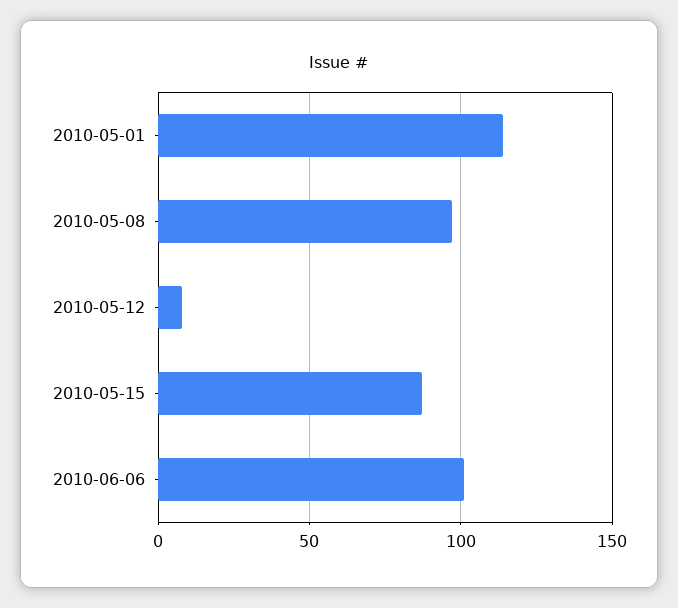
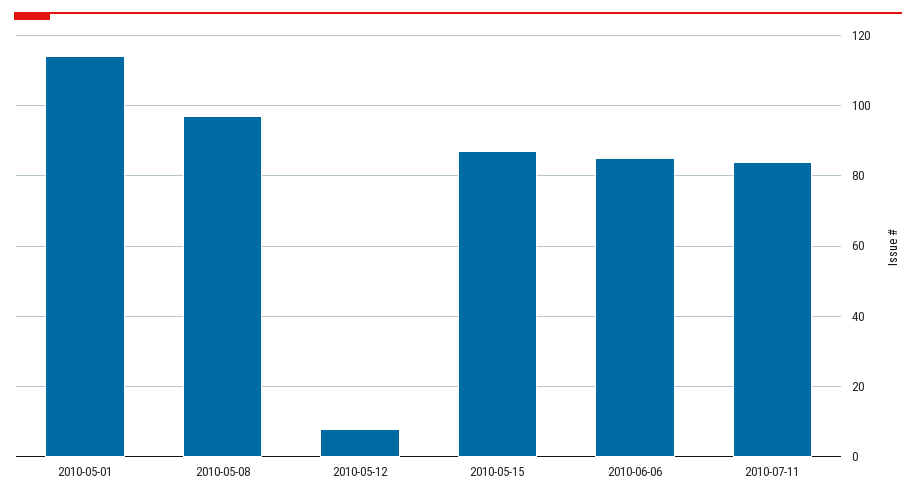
2010-06-06: 100 -> 85
2010-07-11: none -> 85

